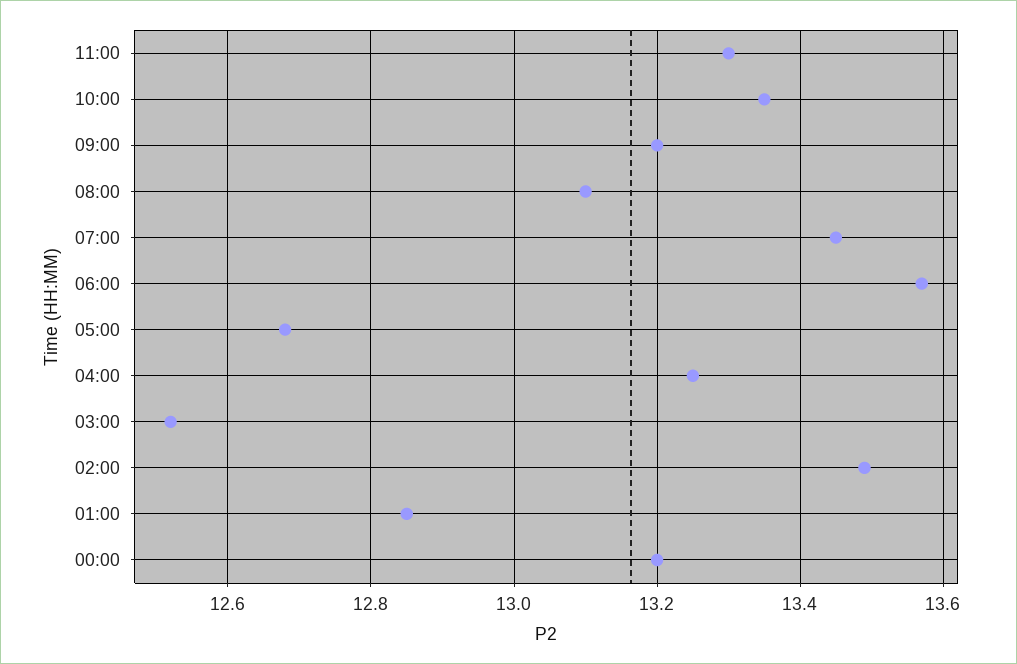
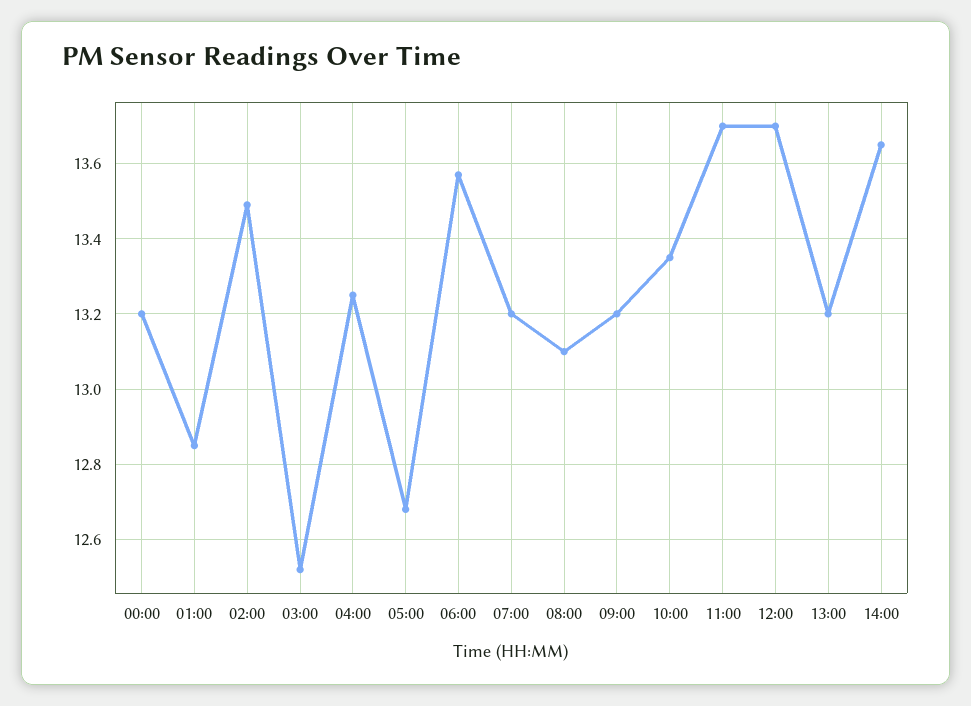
11:00: 13.3 -> 13.7
07:00: 13.45 -> 13.2
12:00: none -> 13.7
13:00: none -> 13.2
14:00: none -> 13.65

